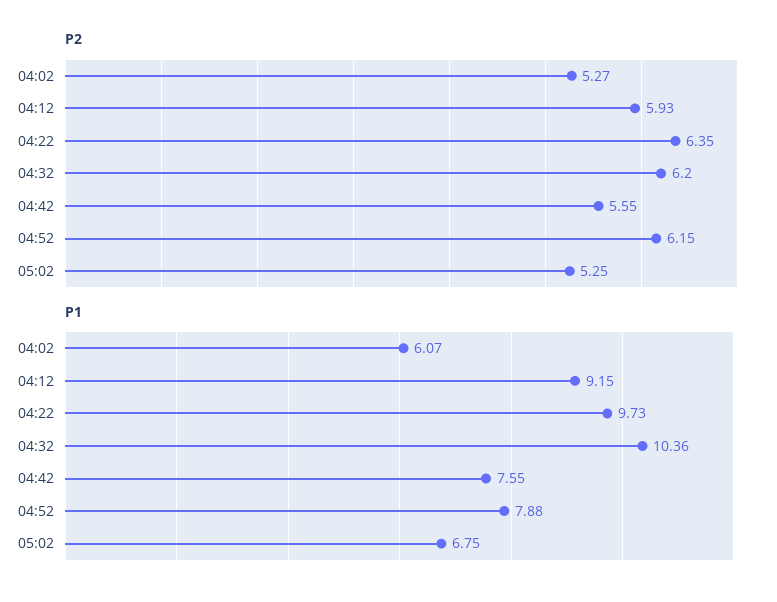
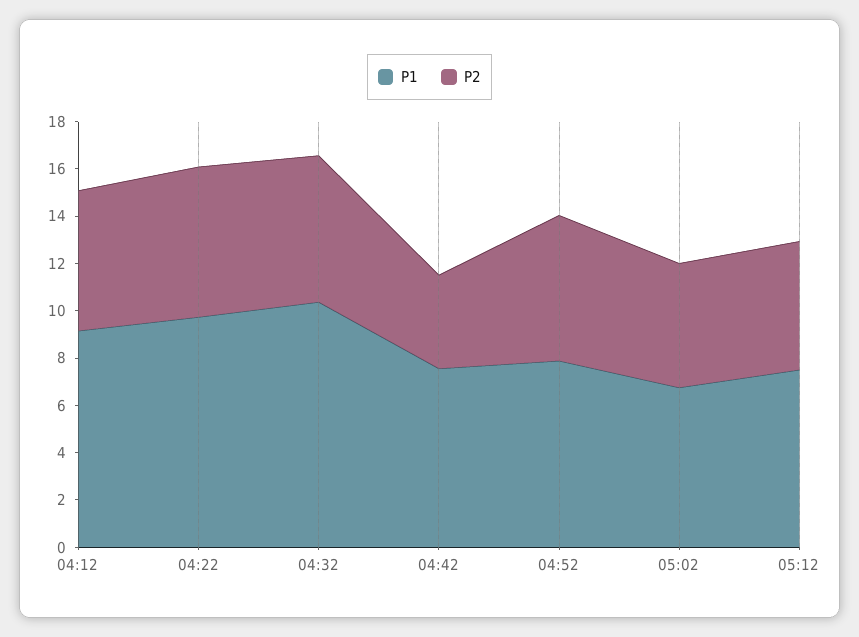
P2, 04:02: 5.27 -> none
P2, 04:42: 5.55 -> 4
P1, 04:02: 6.07 -> none
P1, 05:12: none -> 7.5
P2, 05:12: none -> 5.5

